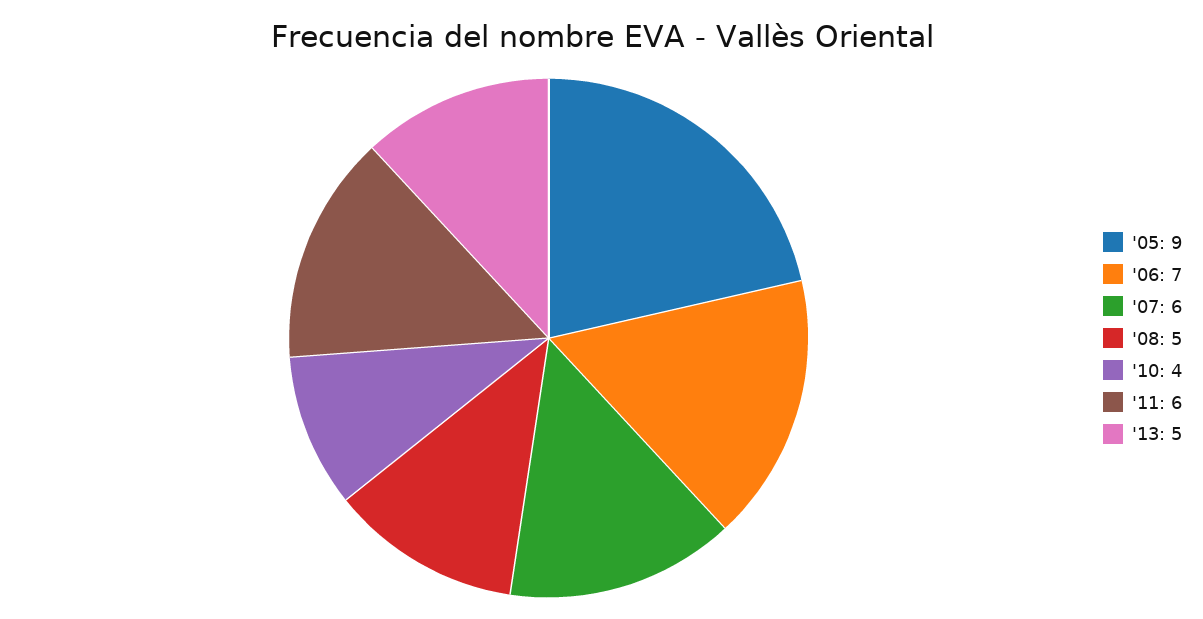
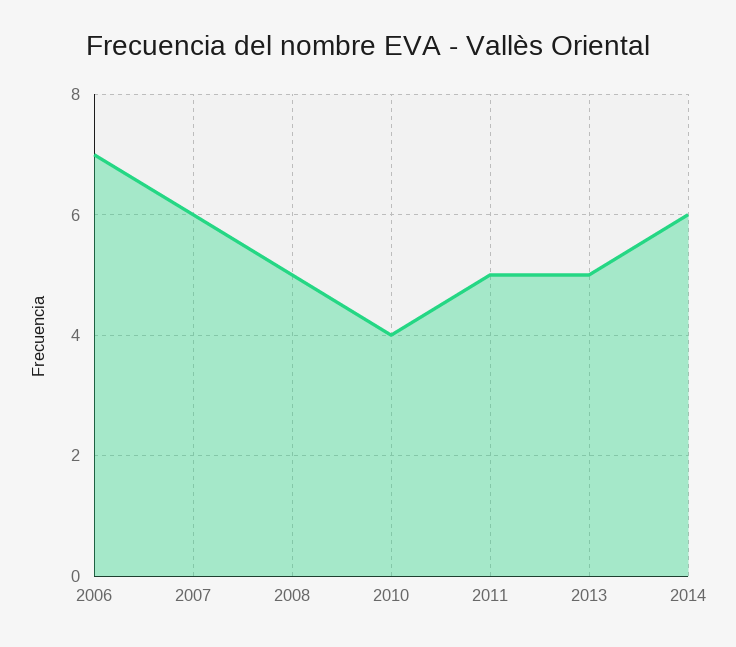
'05: 9 -> none
'11: 6 -> 5
2014: none -> 6

